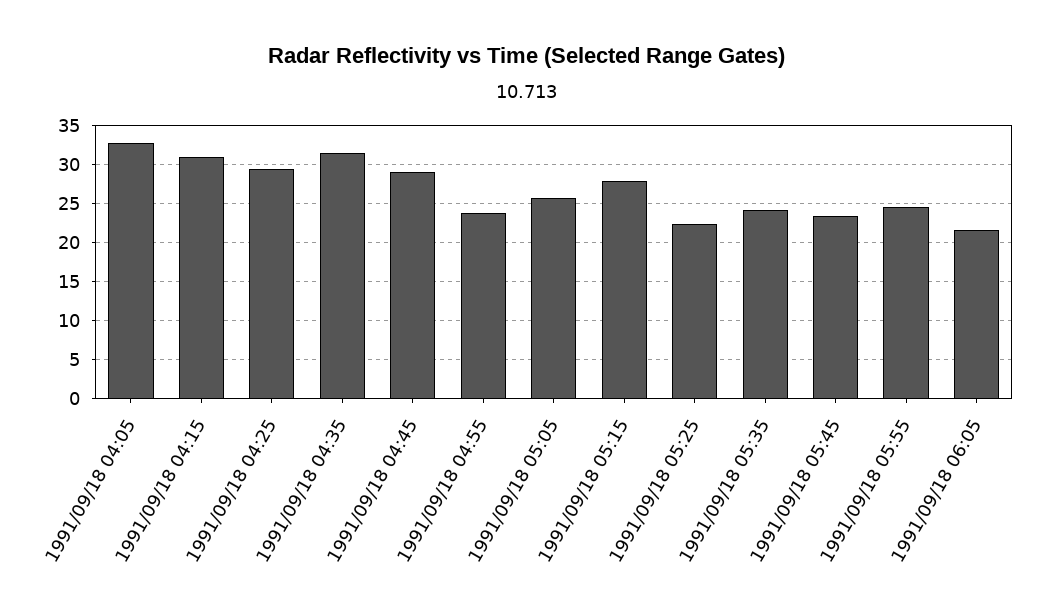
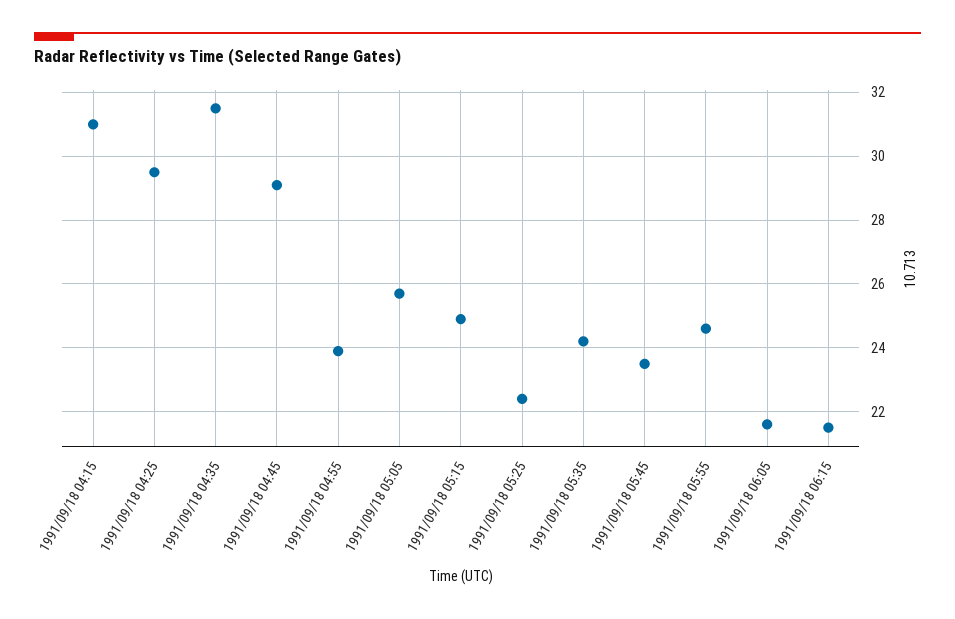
1991/09/18 04:05: 33 -> none
1991/09/18 05:15: 28 -> 25
1991/09/18 06:15: none -> 21.5

